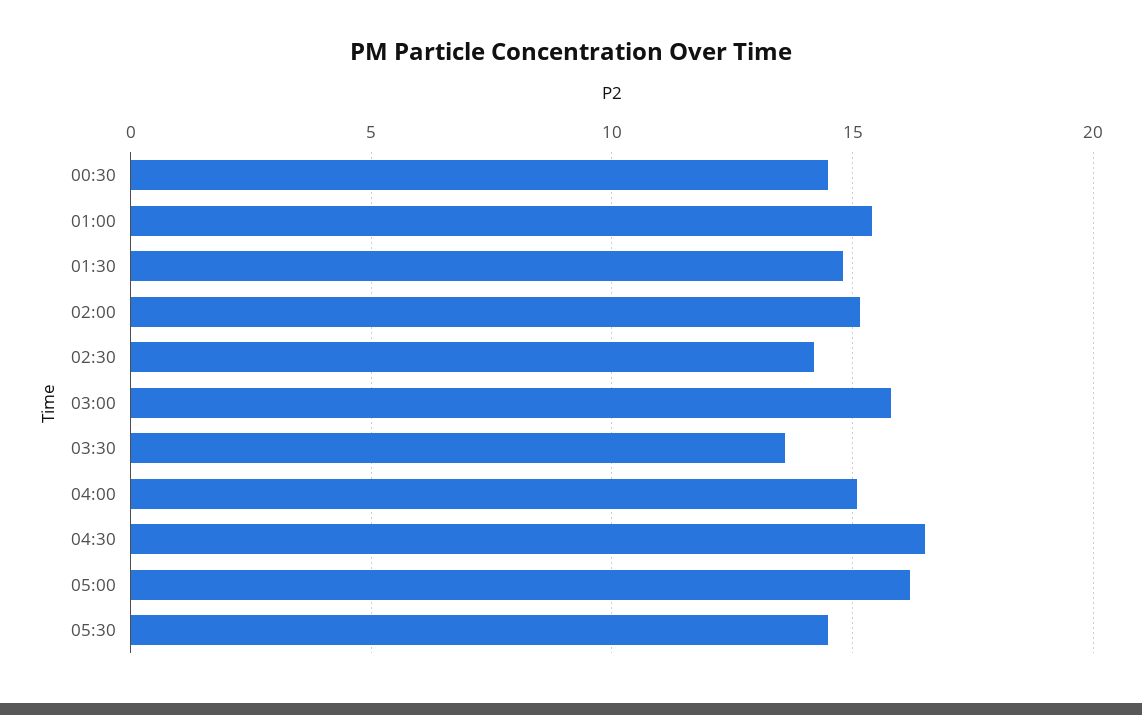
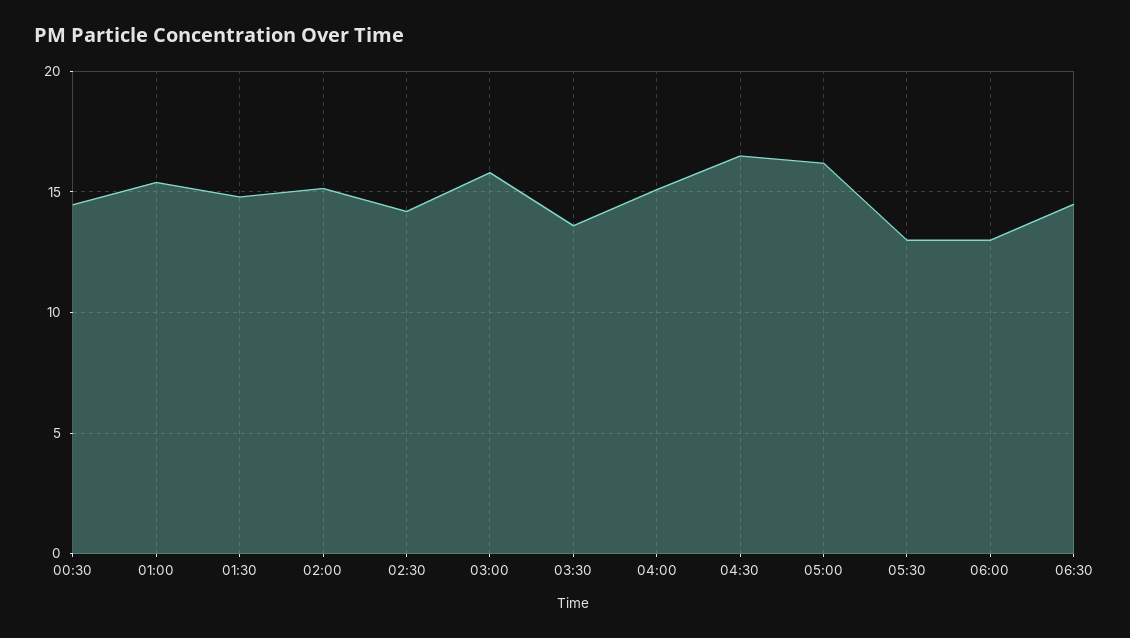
05:30: 14.5 -> 13
06:00: none -> 13
06:30: none -> 14.5

